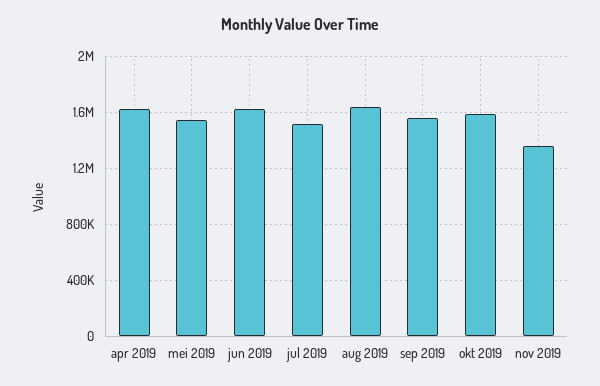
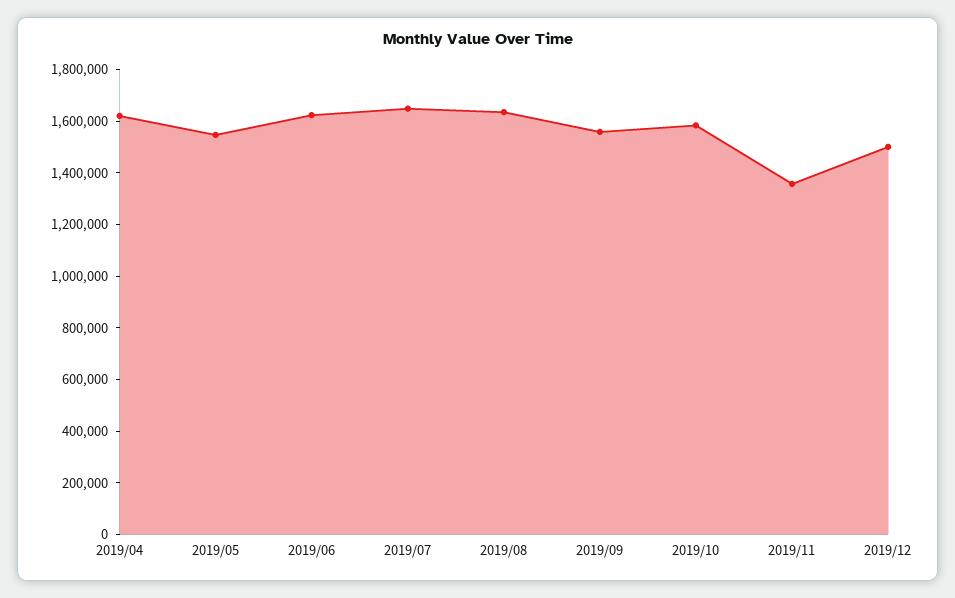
jul 2019: 1500000 -> 1650000
2019/12: none -> 1500000

